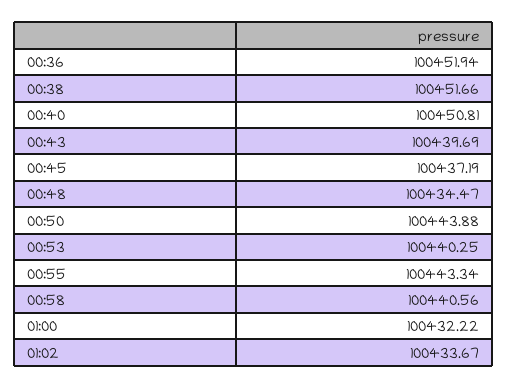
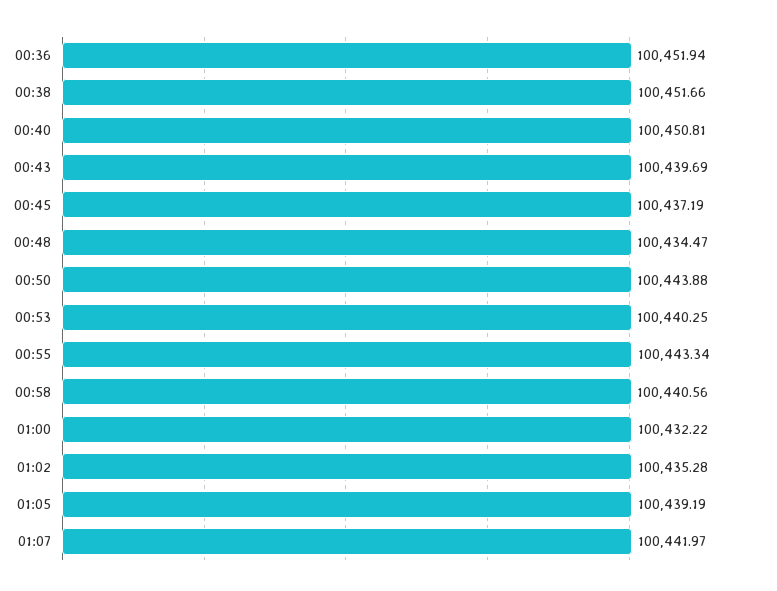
01:02: 100433.67 -> 100435.28
01:05: none -> 100439.19
01:07: none -> 100441.97

